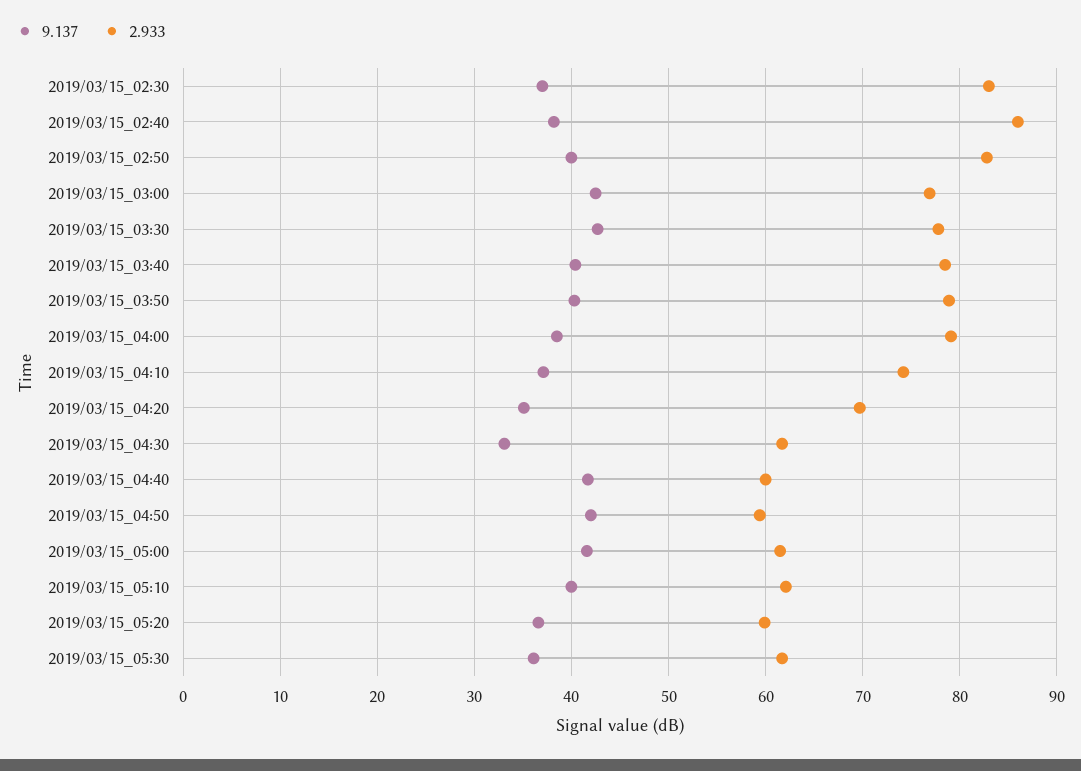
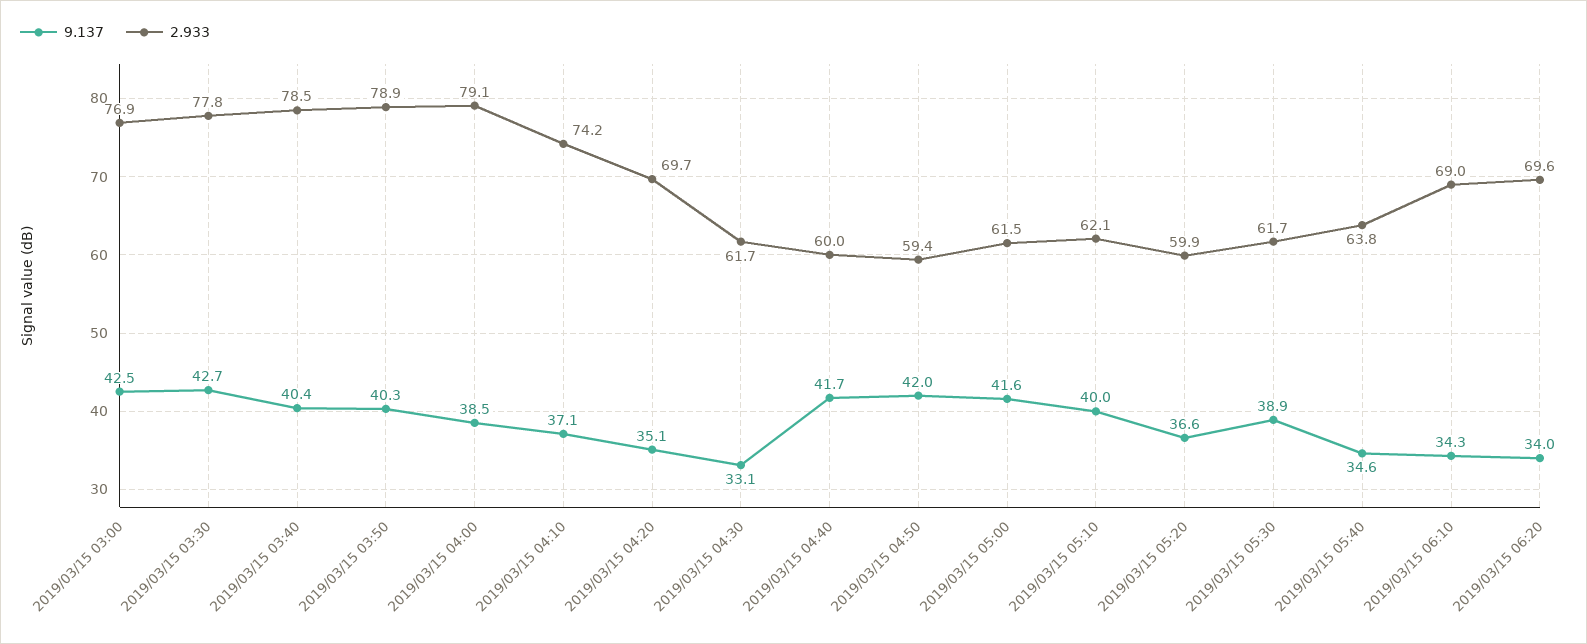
9.137, 2019/03/15_02:30: 37 -> none
2.933, 2019/03/15_02:30: 83 -> none
9.137, 2019/03/15_02:40: 38 -> none
2.933, 2019/03/15_02:40: 86 -> none
9.137, 2019/03/15_02:50: 40 -> none
2.933, 2019/03/15_02:50: 83 -> none
9.137, 2019/03/15_05:30: 36 -> 38.9
9.137, 2019/03/15 05:40: none -> 34.6
2.933, 2019/03/15 05:40: none -> 63.8
9.137, 2019/03/15 06:10: none -> 34.3
2.933, 2019/03/15 06:10: none -> 69
9.137, 2019/03/15 06:20: none -> 34
2.933, 2019/03/15 06:20: none -> 69.6

